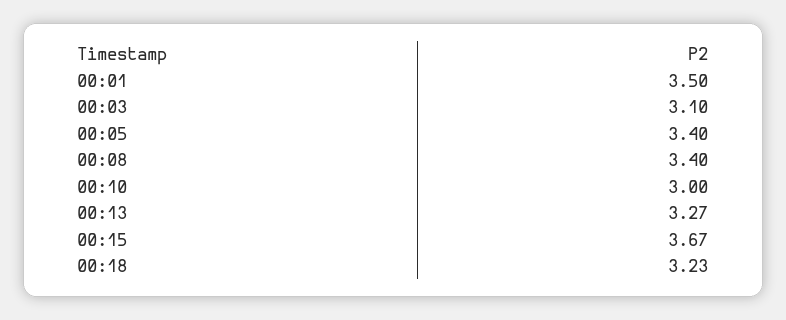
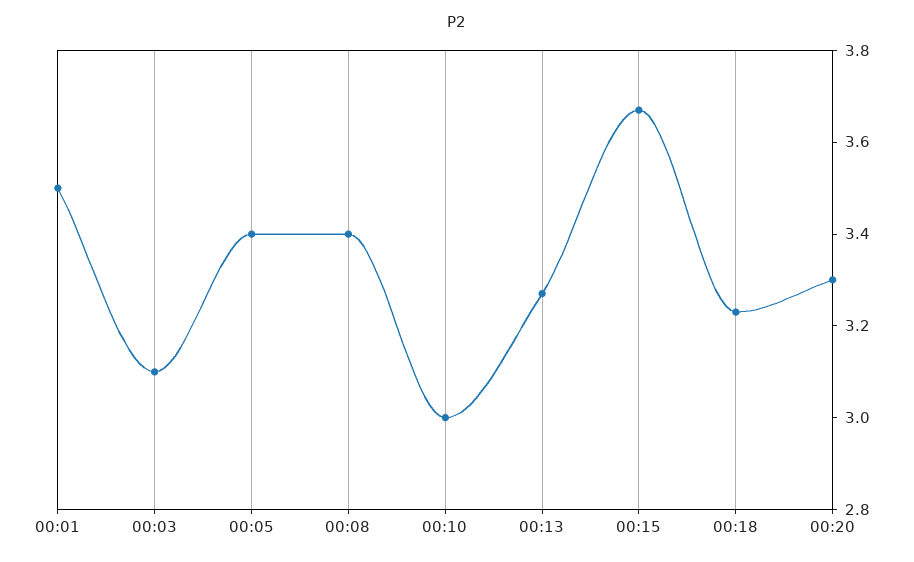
00:20: none -> 3.3

